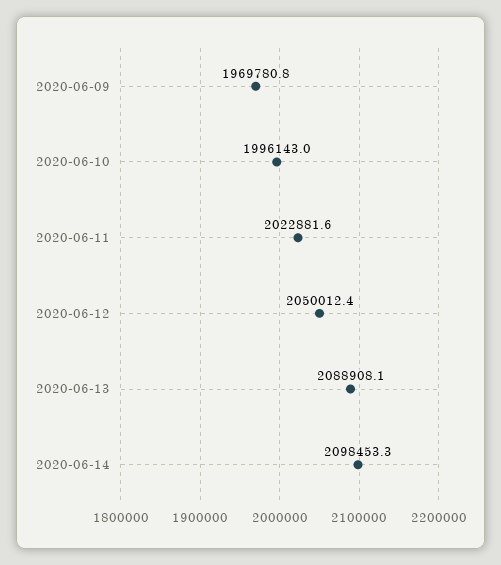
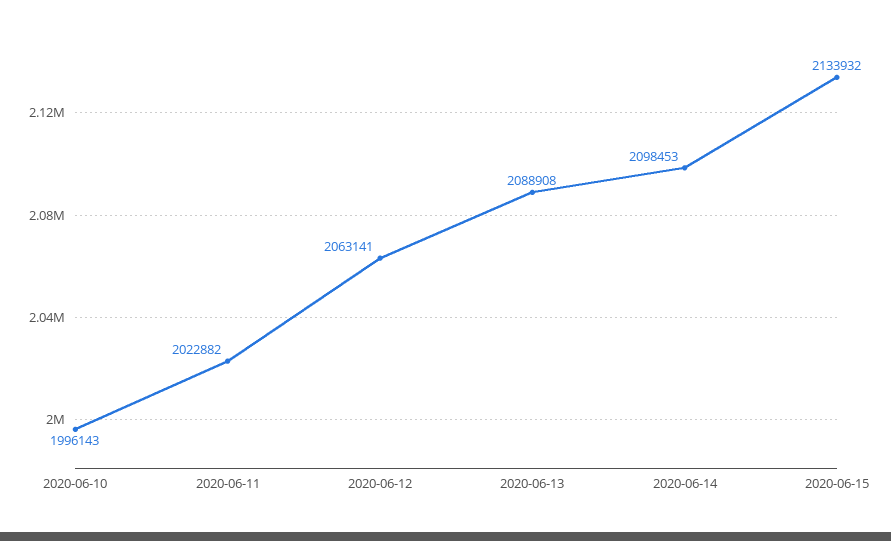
2020-06-09: 1969780.8 -> none
2020-06-12: 2050012.4 -> 2063141
2020-06-15: none -> 2133932

